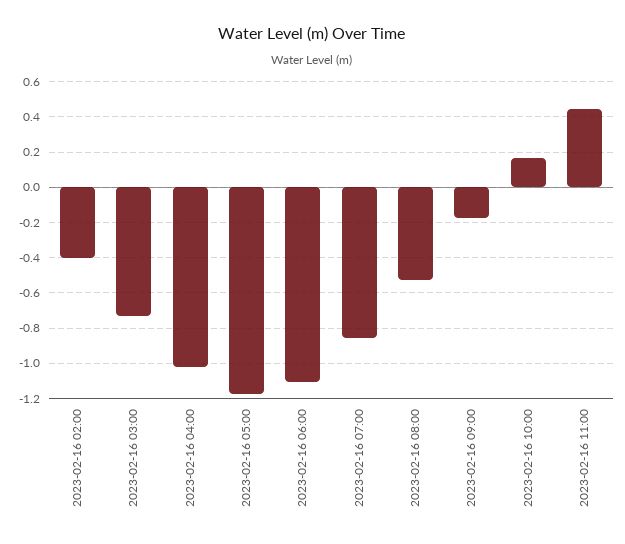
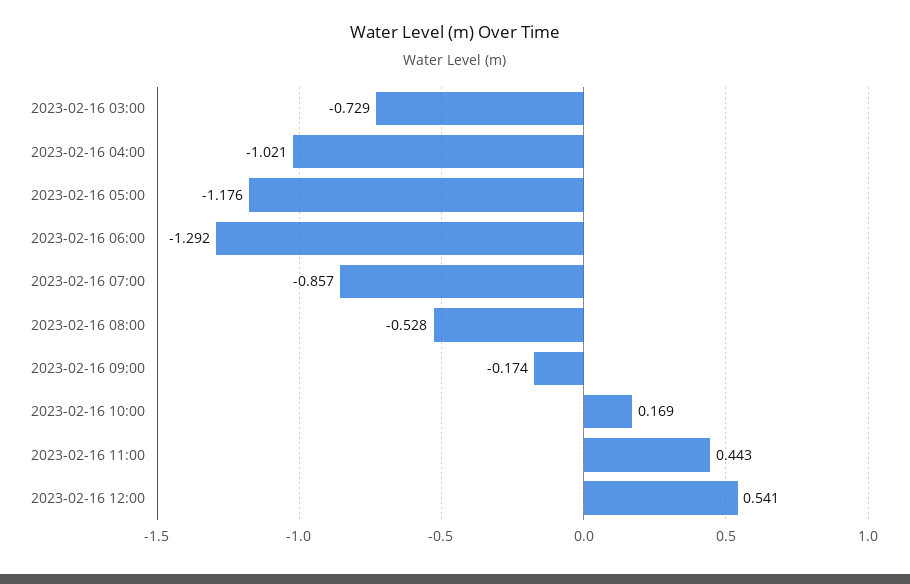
2023-02-16 02:00: -0.4 -> none
2023-02-16 06:00: -1.1 -> -1.292
2023-02-16 12:00: none -> 0.541

